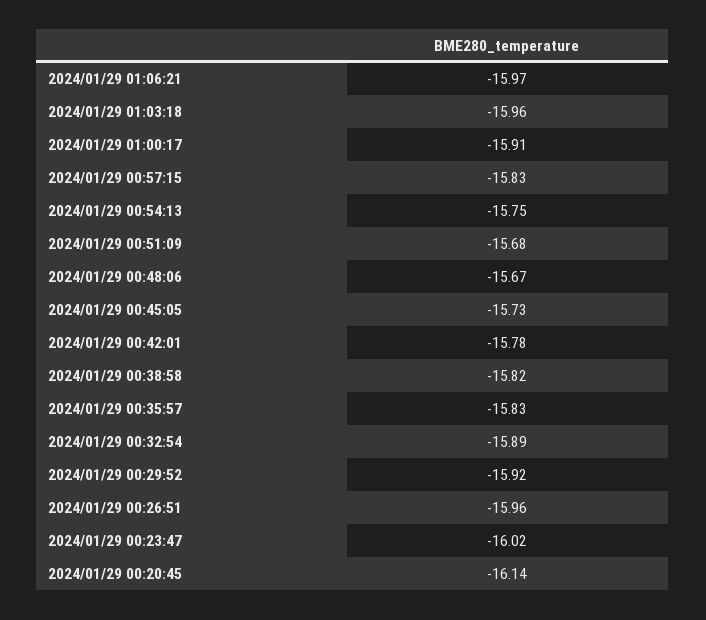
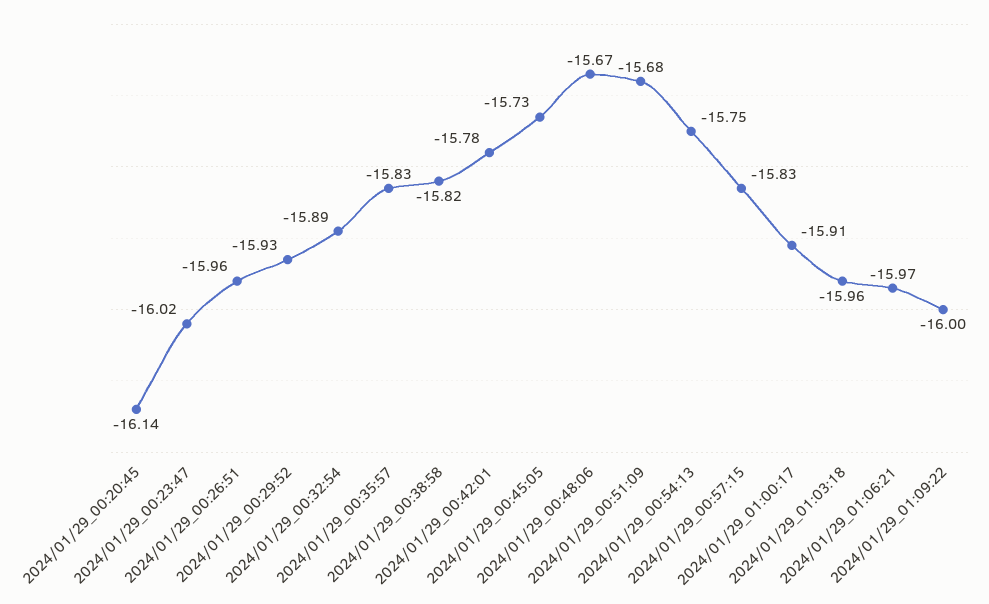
2024/01/29 00:29:52: -15.92 -> -15.93
2024/01/29_01:09:22: none -> -16

